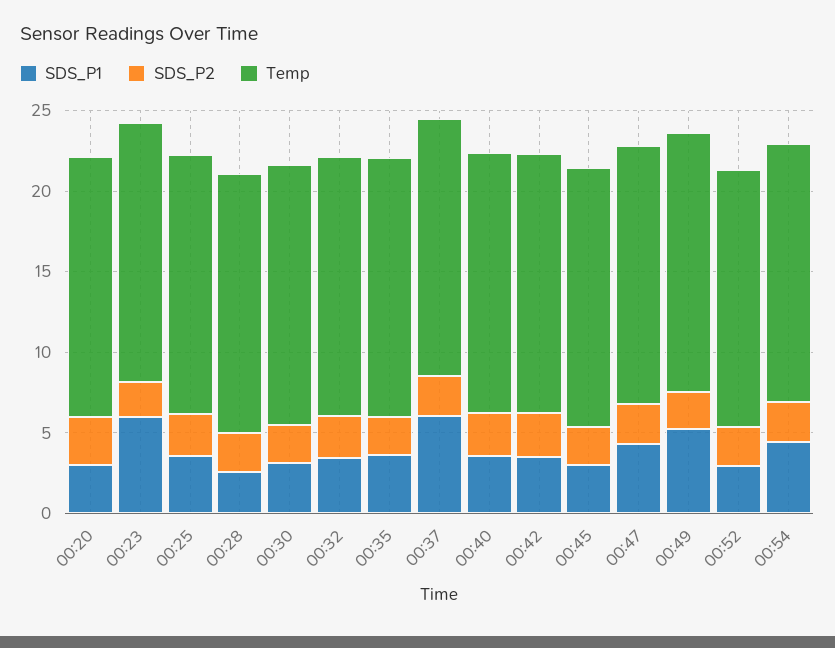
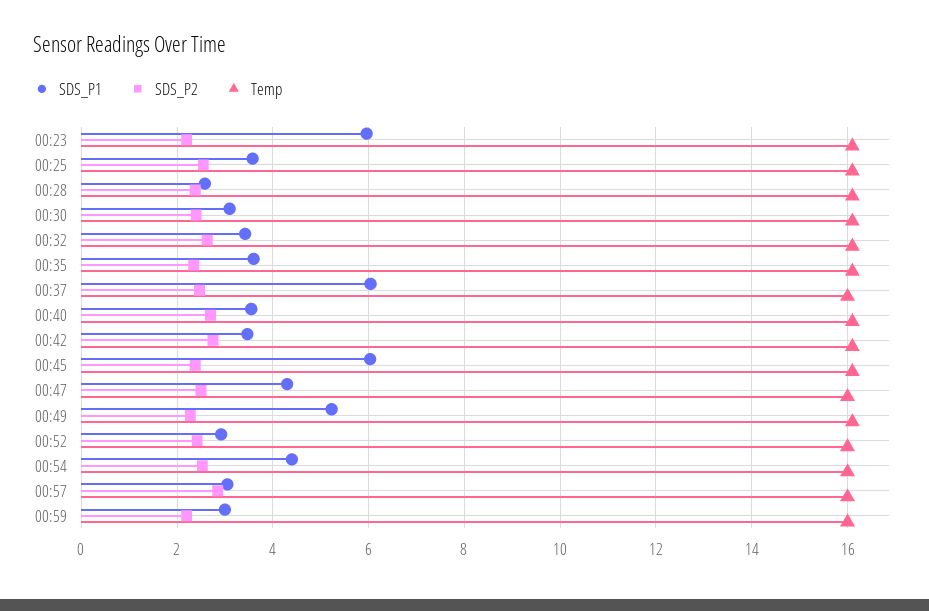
SDS_P1, 00:20: 3 -> none
SDS_P2, 00:20: 3 -> none
Temp, 00:20: 16 -> none
SDS_P1, 00:45: 3 -> 6
SDS_P1, 00:57: none -> 3
SDS_P2, 00:57: none -> 2.8
Temp, 00:57: none -> 16
SDS_P1, 00:59: none -> 3
SDS_P2, 00:59: none -> 2.2
Temp, 00:59: none -> 16

